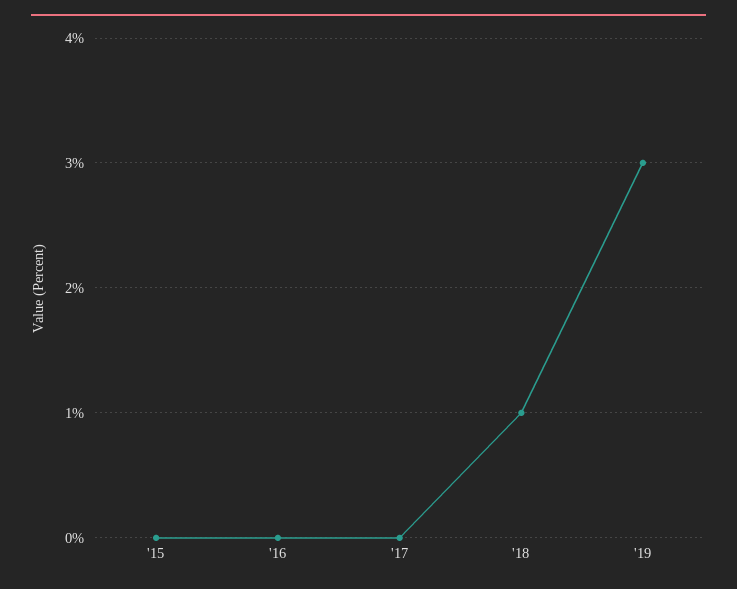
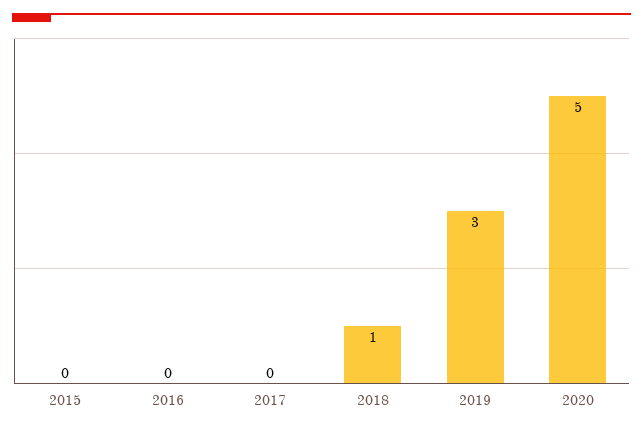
2020: none -> 5

